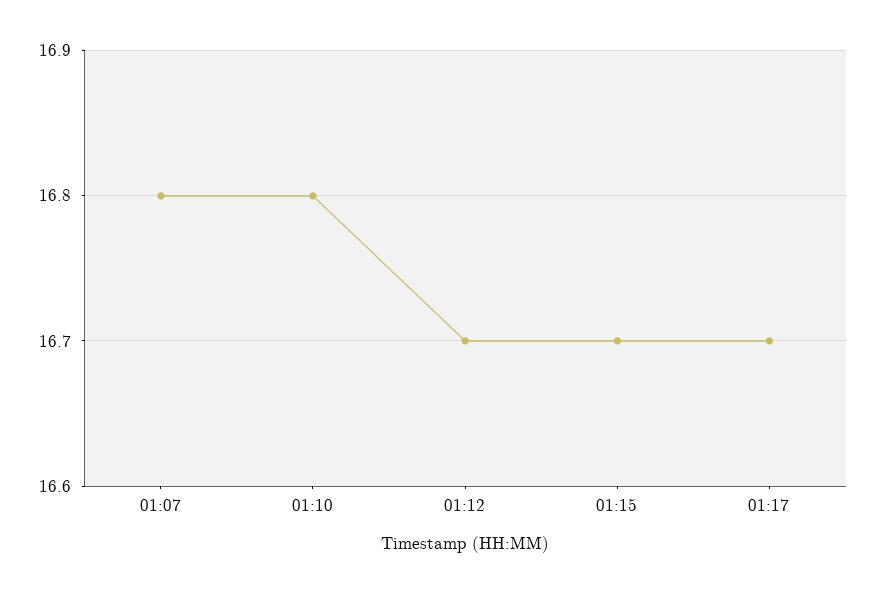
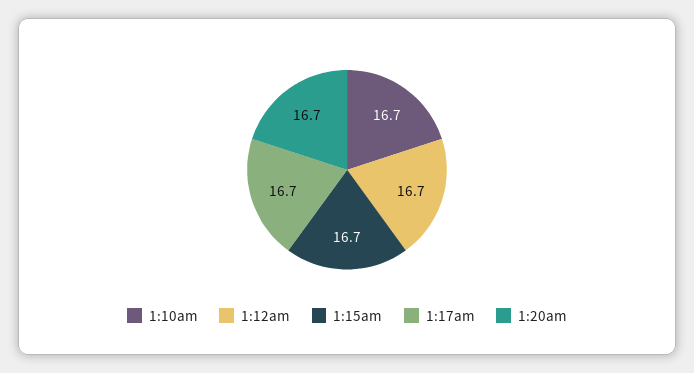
01:07: 16.8 -> none
01:10: 16.8 -> 16.7
1:20am: none -> 16.7

